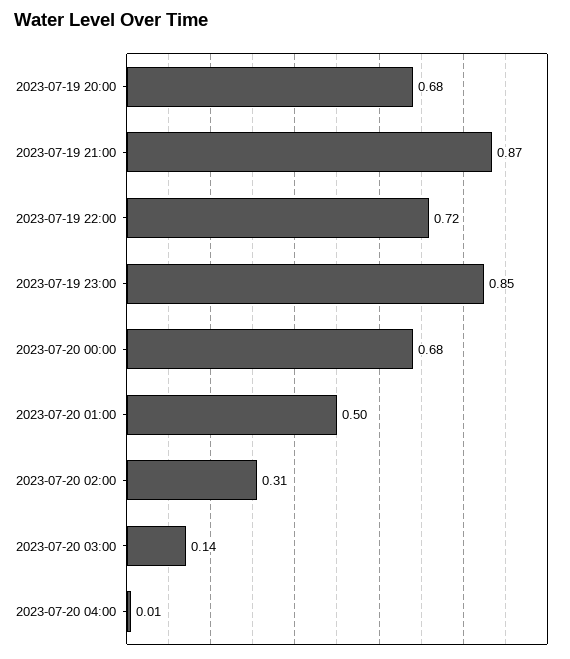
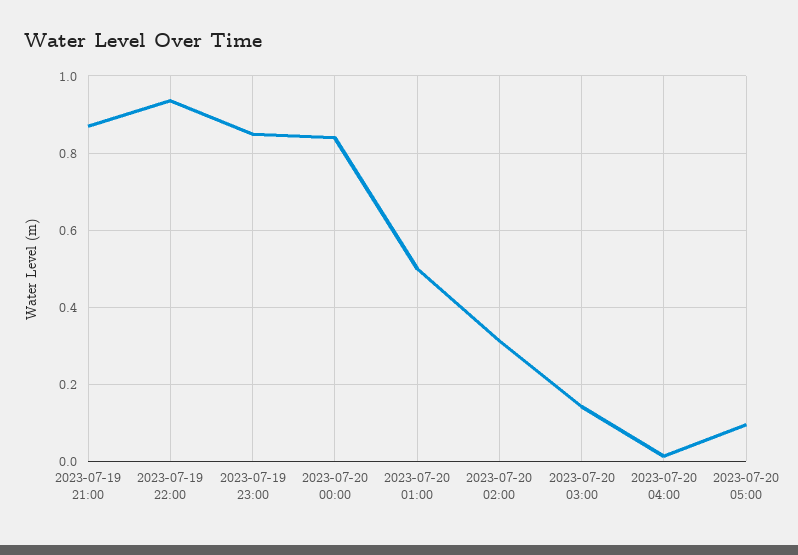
2023-07-19 20:00: 0.68 -> none
2023-07-19 22:00: 0.72 -> 0.94
2023-07-20 00:00: 0.68 -> 0.84
2023-07-20 05:00: none -> 0.1

